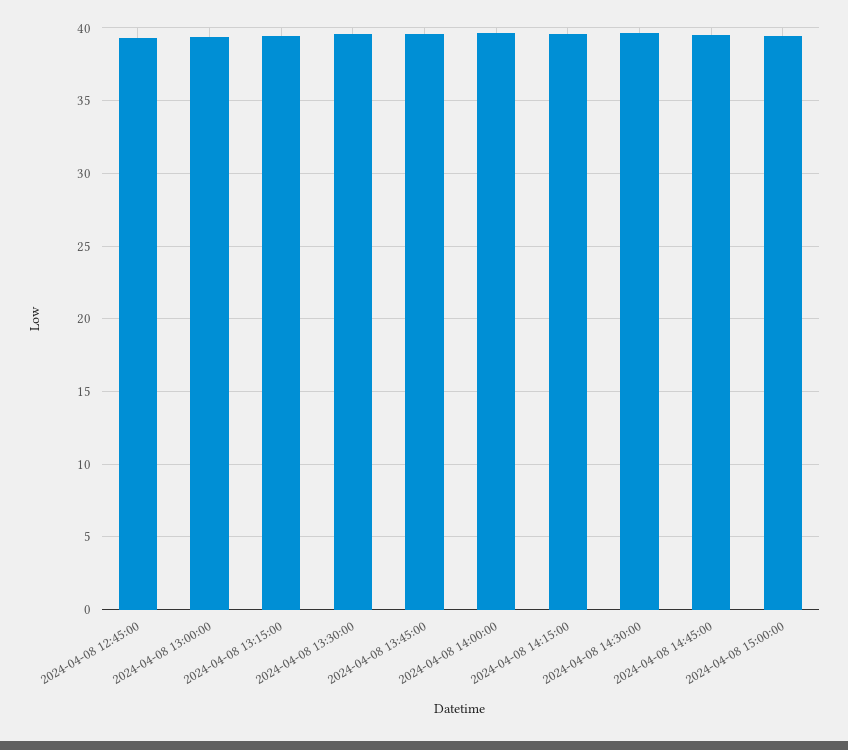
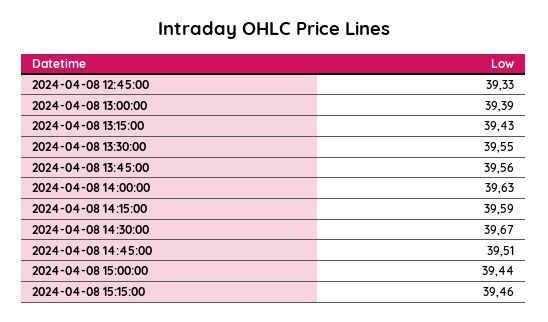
2024-04-08 15:15:00: none -> 39.46

